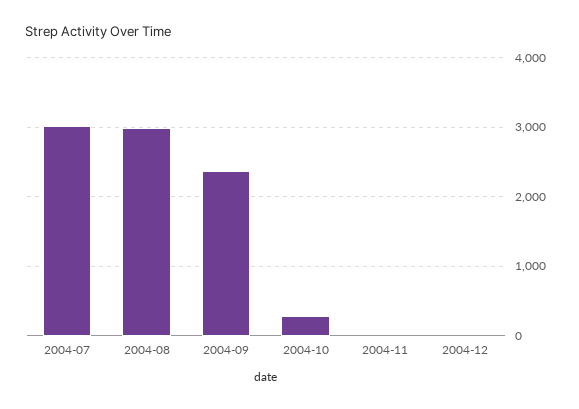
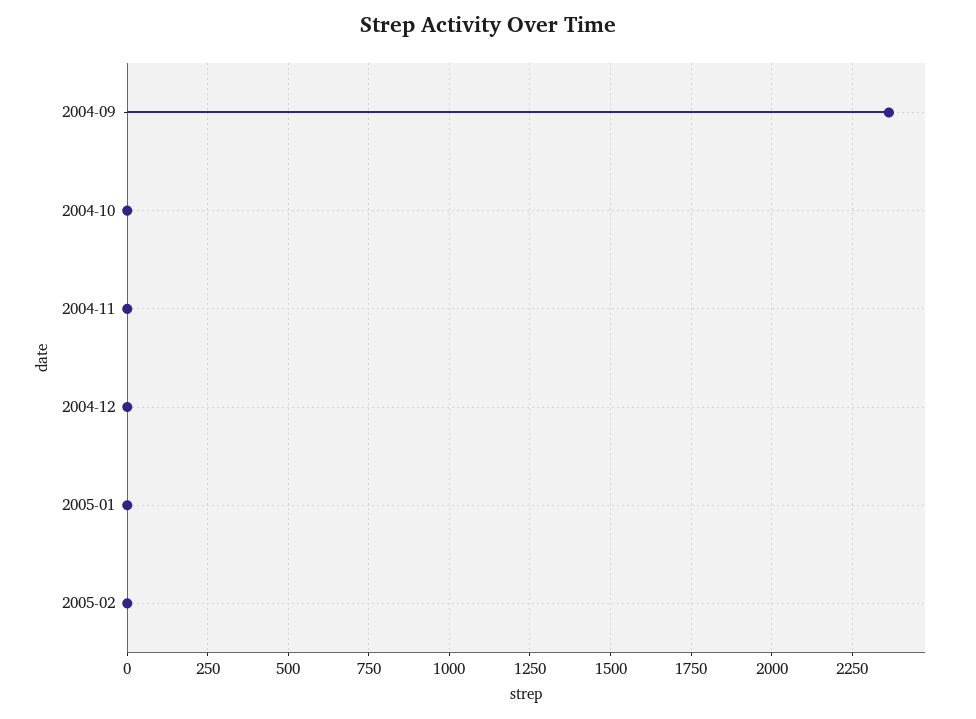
2004-07: 3000 -> none
2004-08: 3000 -> none
2004-10: 300 -> 0
2005-01: none -> 0
2005-02: none -> 0

